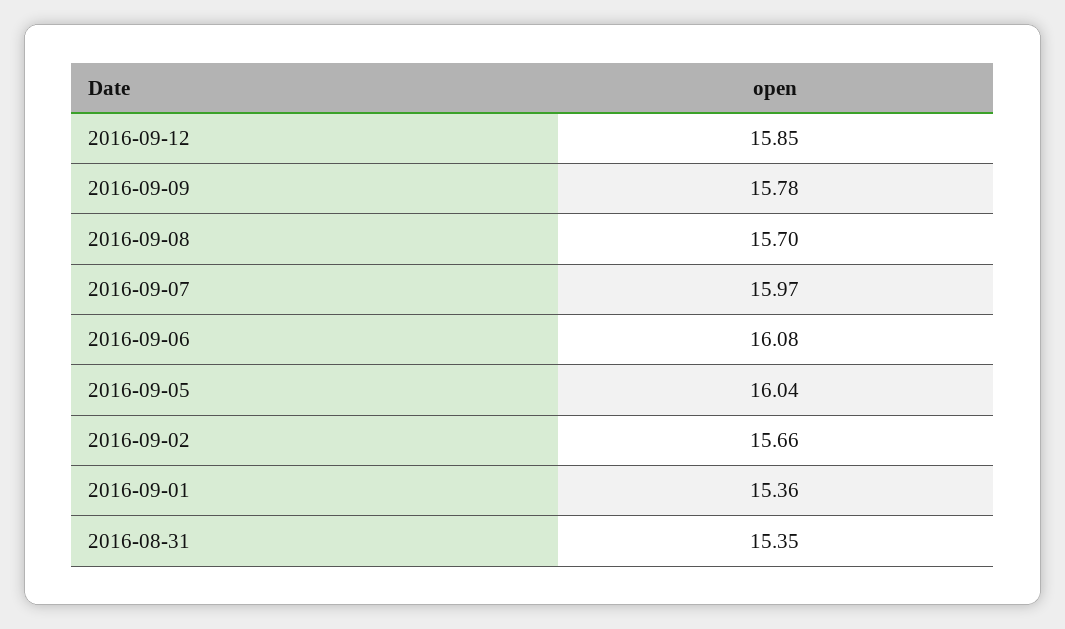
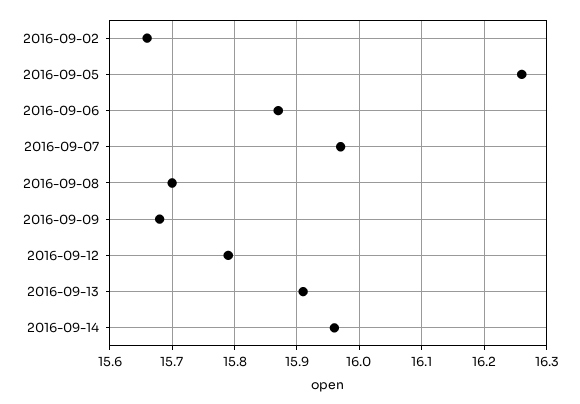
2016-09-12: 15.85 -> 15.79
2016-09-09: 15.78 -> 15.68
2016-09-06: 16.08 -> 15.87
2016-09-05: 16.04 -> 16.26
2016-09-01: 15.36 -> none
2016-08-31: 15.35 -> none
2016-09-13: none -> 15.91
2016-09-14: none -> 15.96

